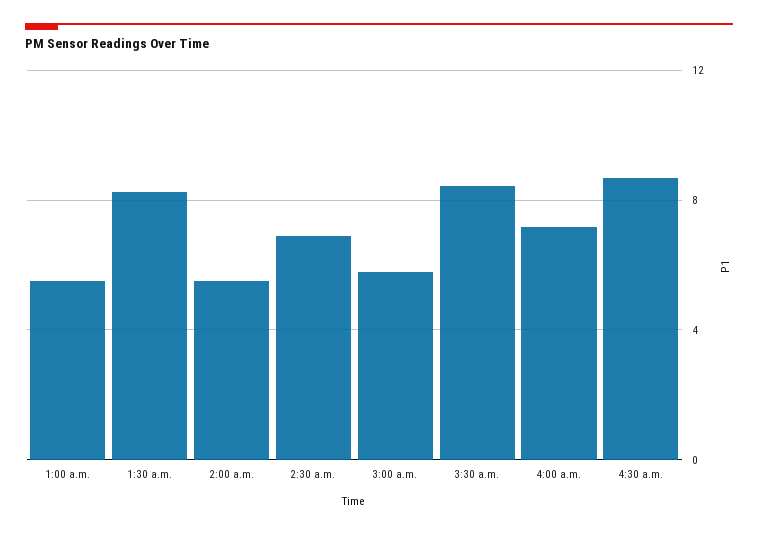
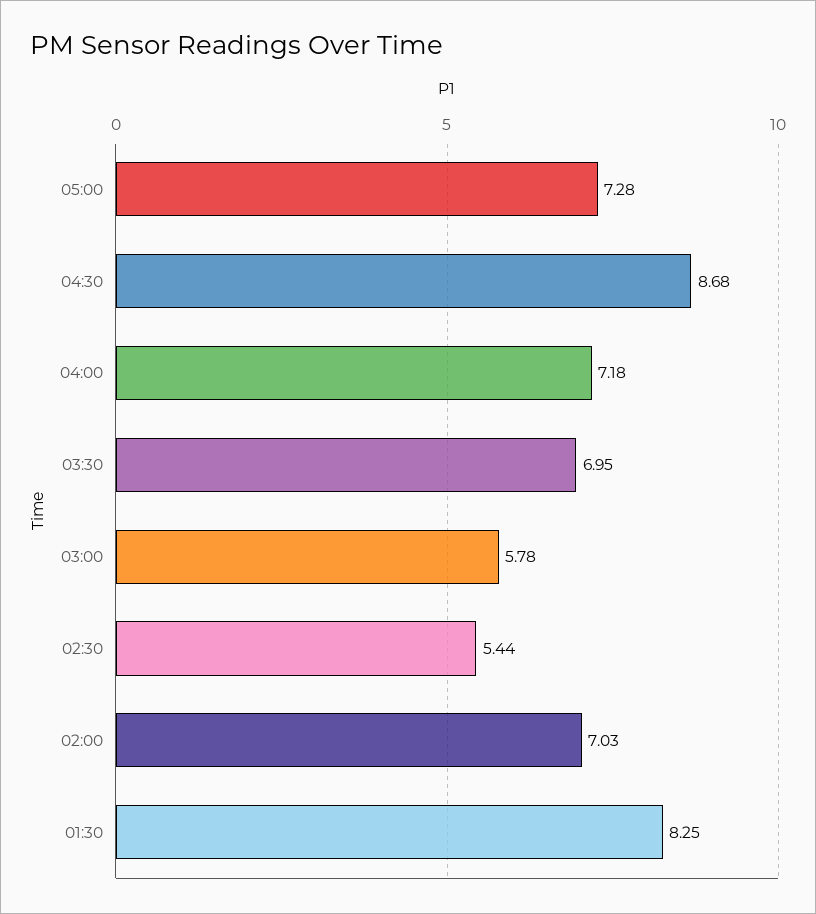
1:00 a.m.: 5.5 -> none
2:00 a.m.: 5.5 -> 7.03
2:30 a.m.: 7 -> 5.44
3:30 a.m.: 8.5 -> 6.95
05:00: none -> 7.28

